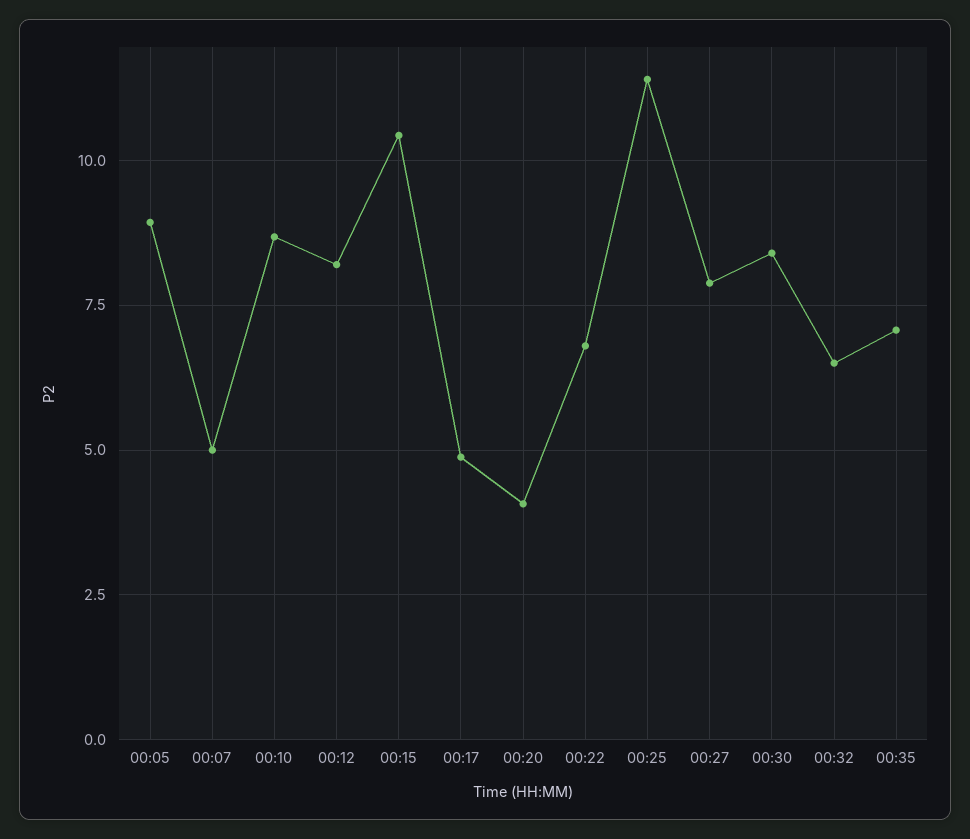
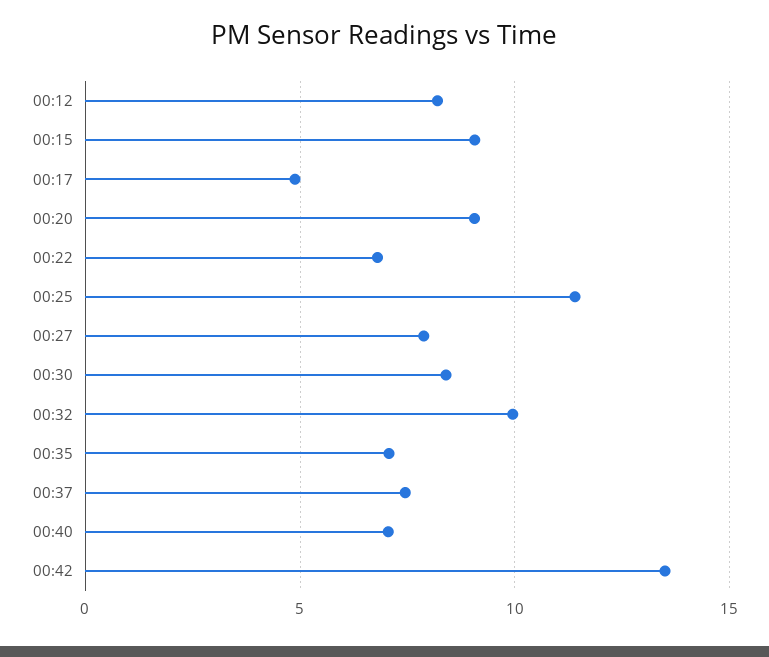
00:05: 9 -> none
00:07: 5 -> none
00:10: 8.75 -> none
00:15: 10.5 -> 9
00:20: 4 -> 9
00:32: 6.5 -> 10
00:37: none -> 7.5
00:40: none -> 7
00:42: none -> 13.5

